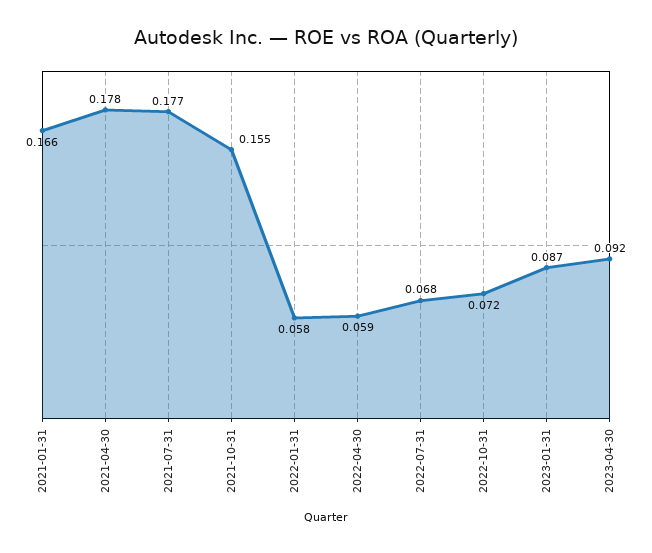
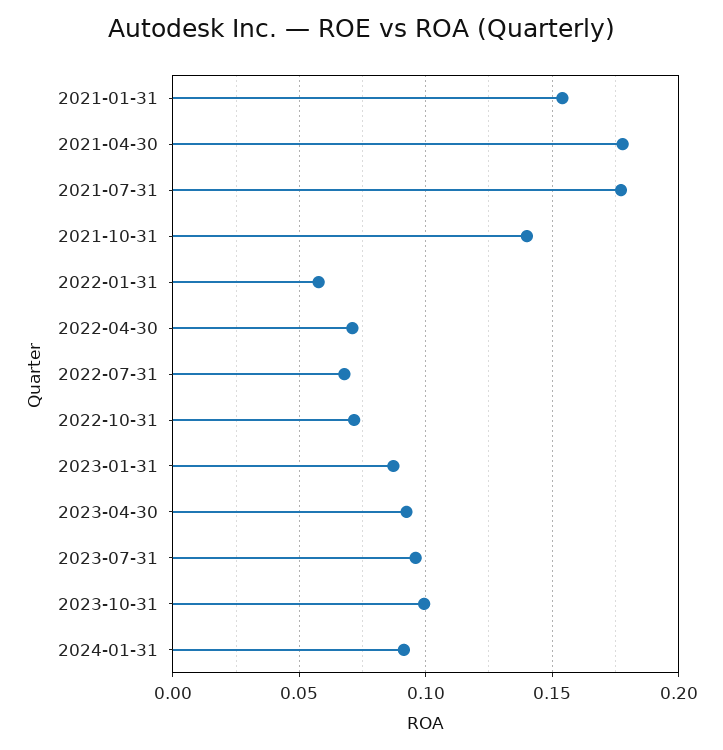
2021-01-31: 0.166 -> 0.155
2021-10-31: 0.155 -> 0.14
2022-04-30: 0.059 -> 0.07
2023-07-31: none -> 0.095
2023-10-31: none -> 0.1
2024-01-31: none -> 0.09

